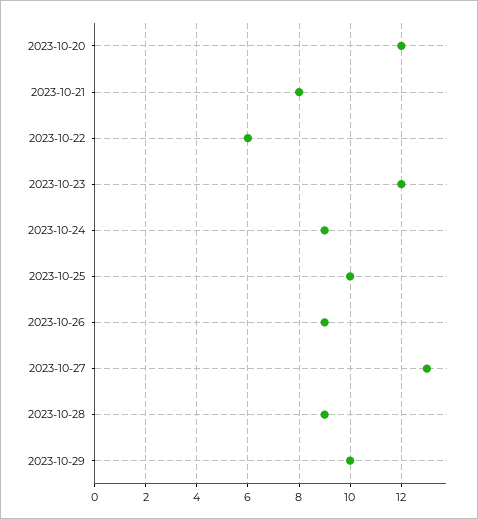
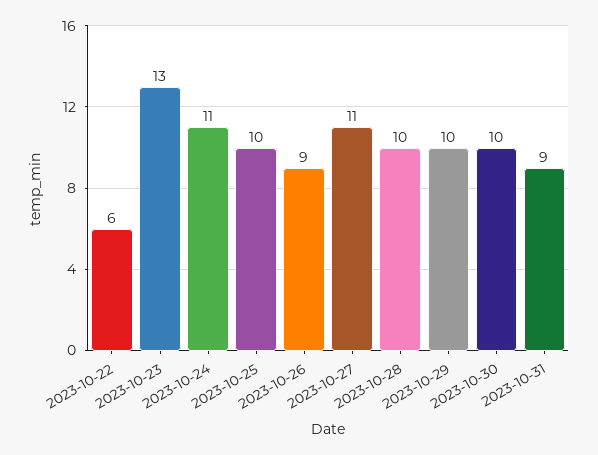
2023-10-20: 12 -> none
2023-10-21: 8 -> none
2023-10-23: 12 -> 13
2023-10-24: 9 -> 11
2023-10-27: 13 -> 11
2023-10-28: 9 -> 10
2023-10-30: none -> 10
2023-10-31: none -> 9

